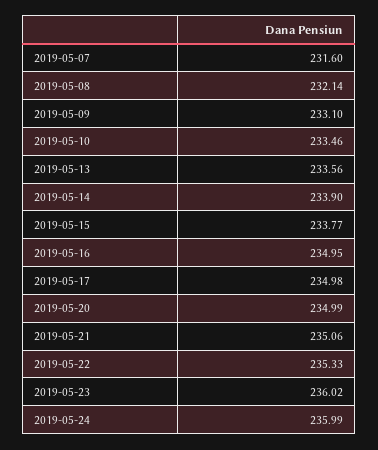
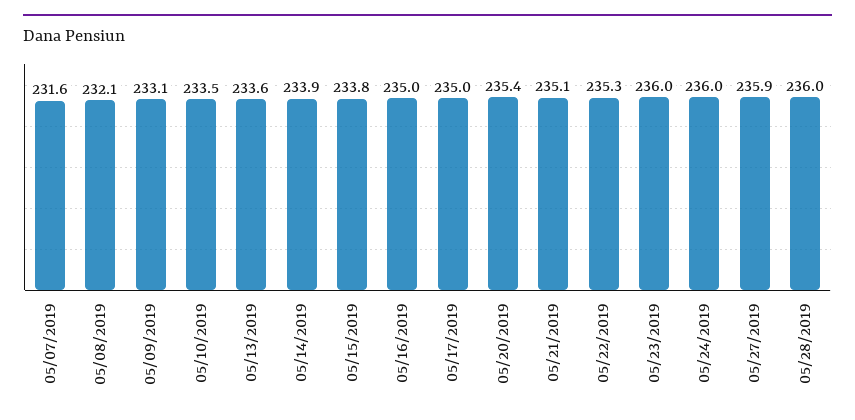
2019-05-20: 234.99 -> 235.4
05/27/2019: none -> 235.9
05/28/2019: none -> 236

